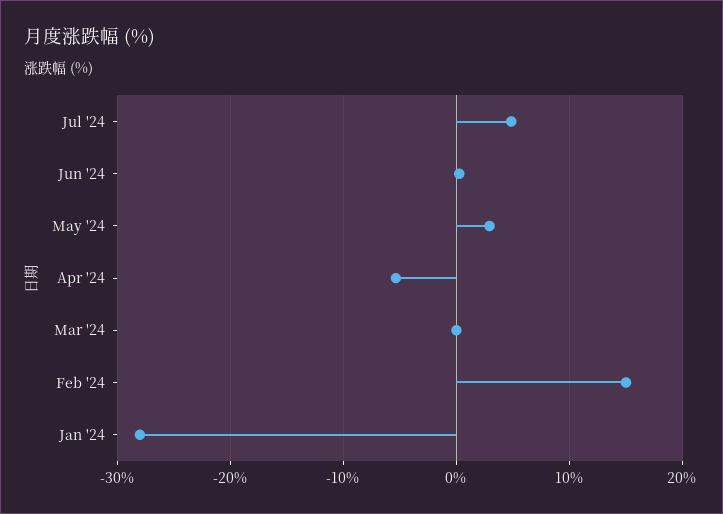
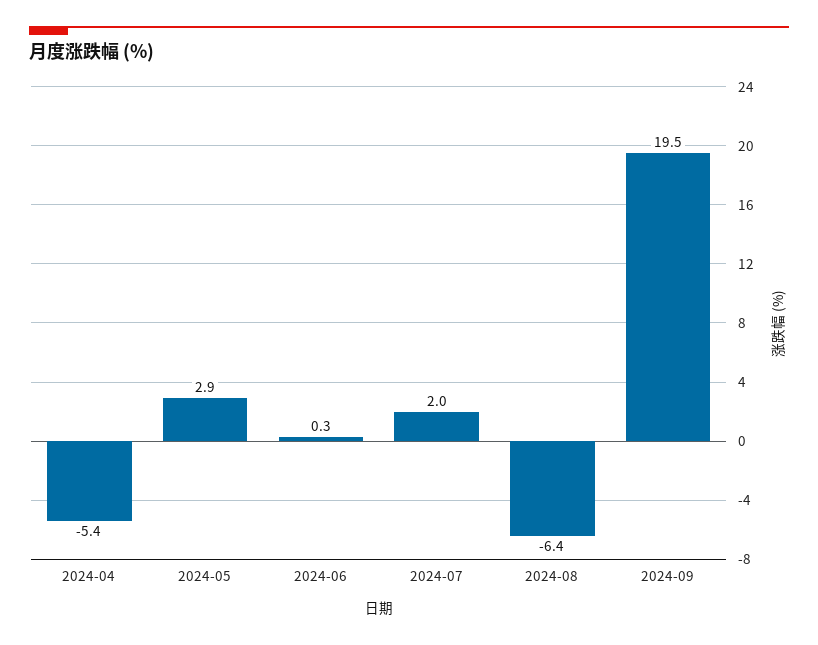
Jul '24: 5 -> 2
Mar '24: 0 -> none
Feb '24: 15 -> none
Jan '24: -28 -> none
2024-08: none -> -6.4
2024-09: none -> 19.5

